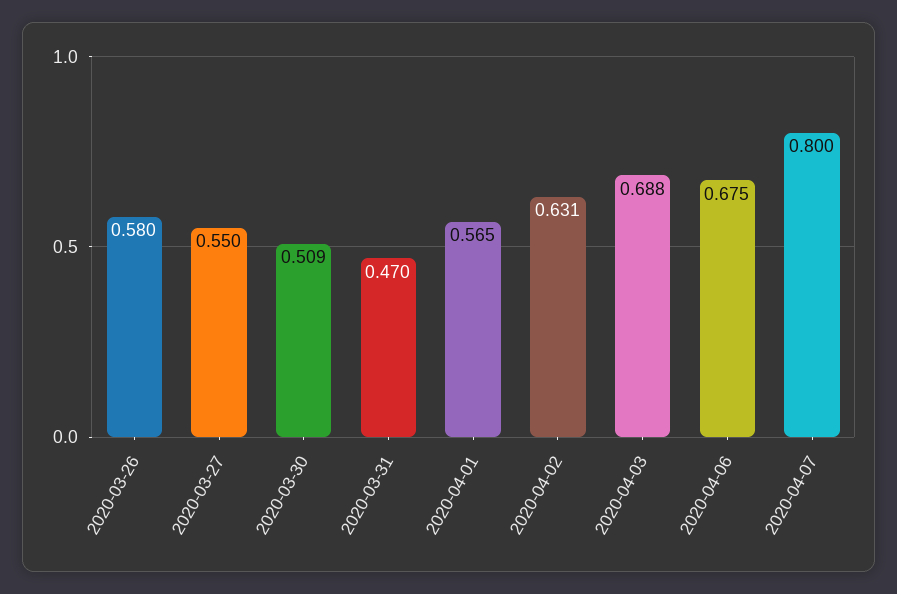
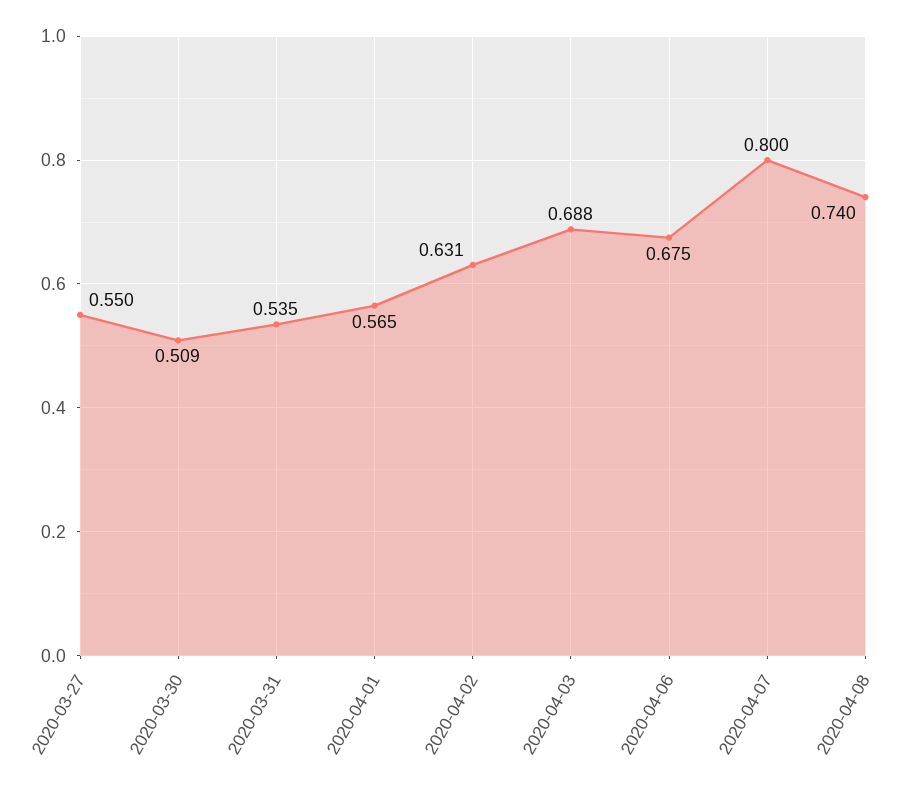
2020-03-26: 0.58 -> none
2020-03-31: 0.47 -> 0.535
2020-04-08: none -> 0.74

